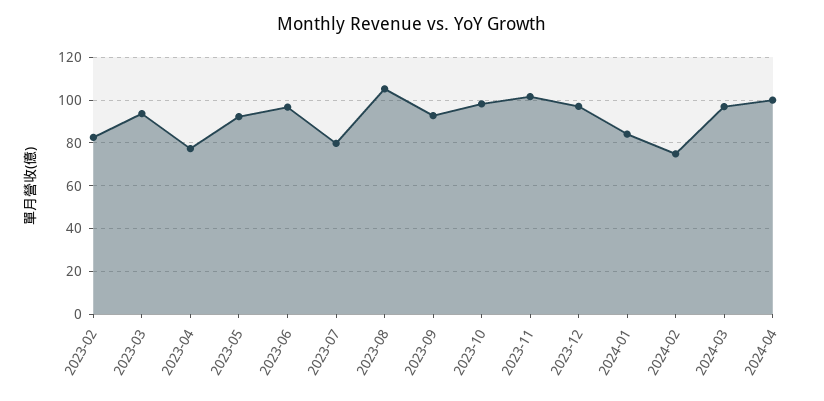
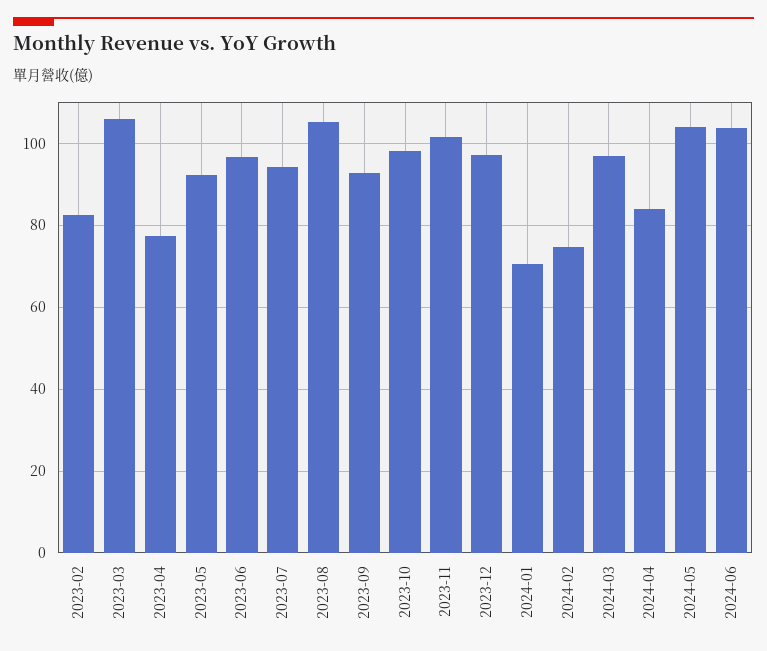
2023-03: 95 -> 106
2023-07: 80 -> 94
2024-01: 85 -> 70
2024-04: 100 -> 84
2024-05: none -> 104
2024-06: none -> 104

